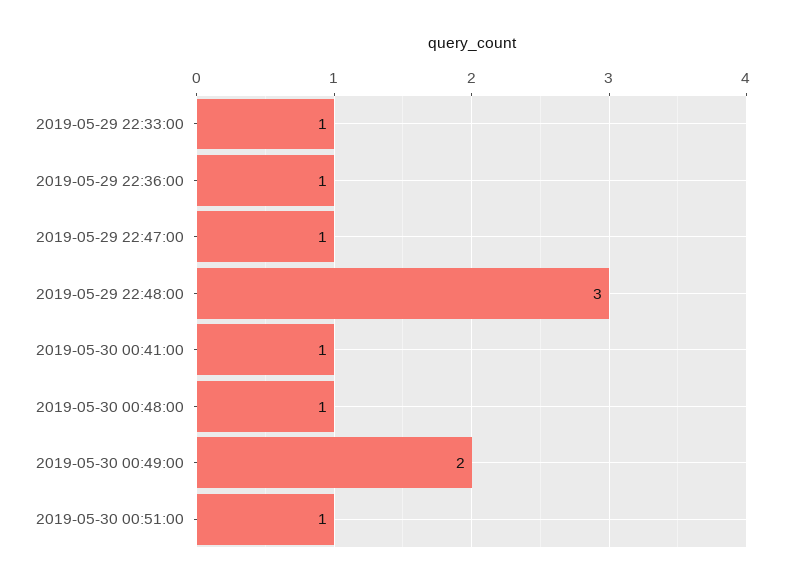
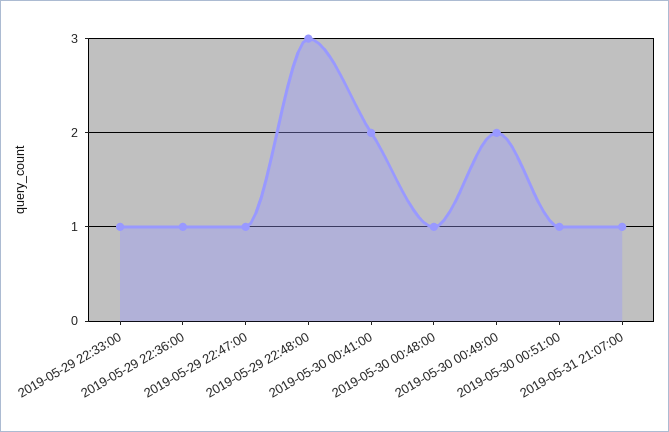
2019-05-30 00:41:00: 1 -> 2
2019-05-31 21:07:00: none -> 1

